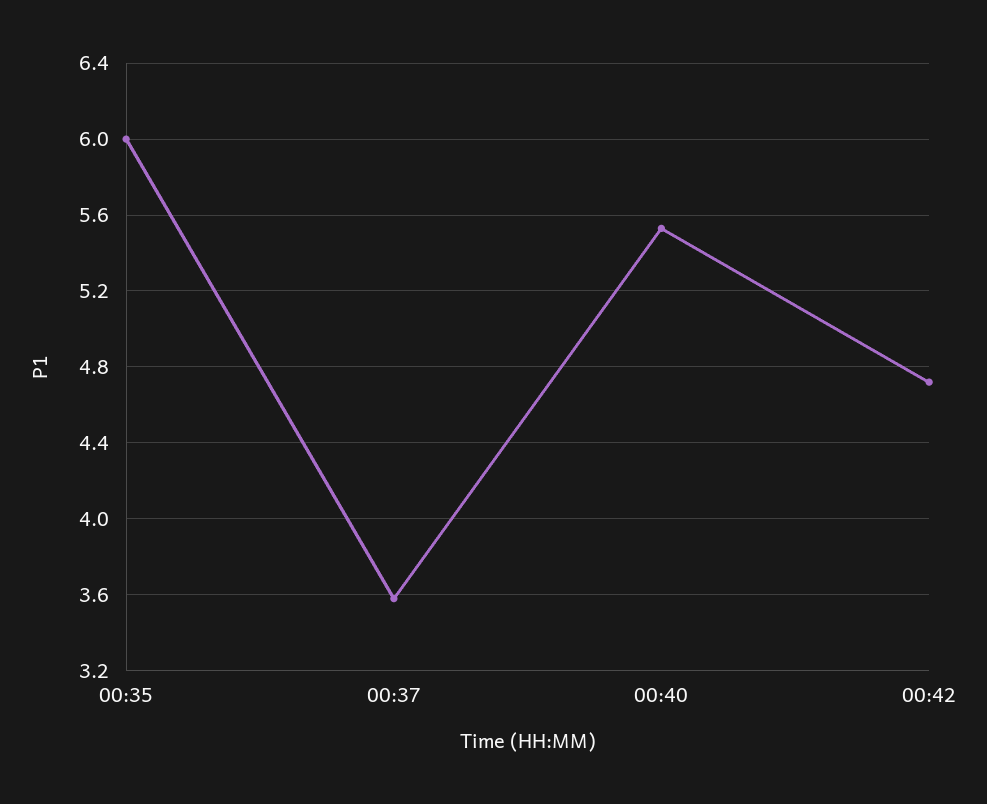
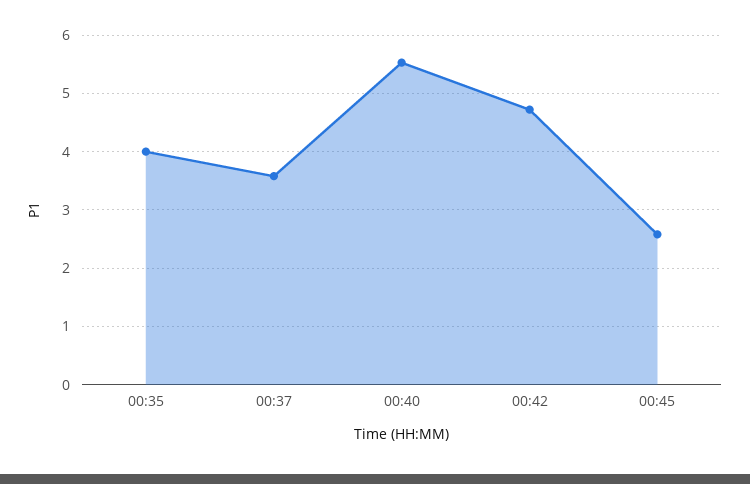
00:35: 6 -> 4
00:45: none -> 2.6

